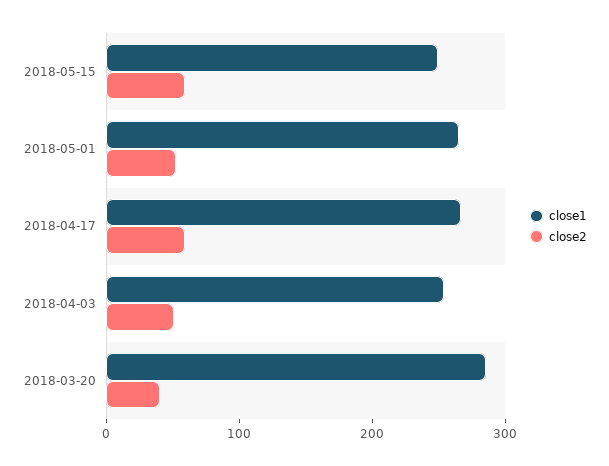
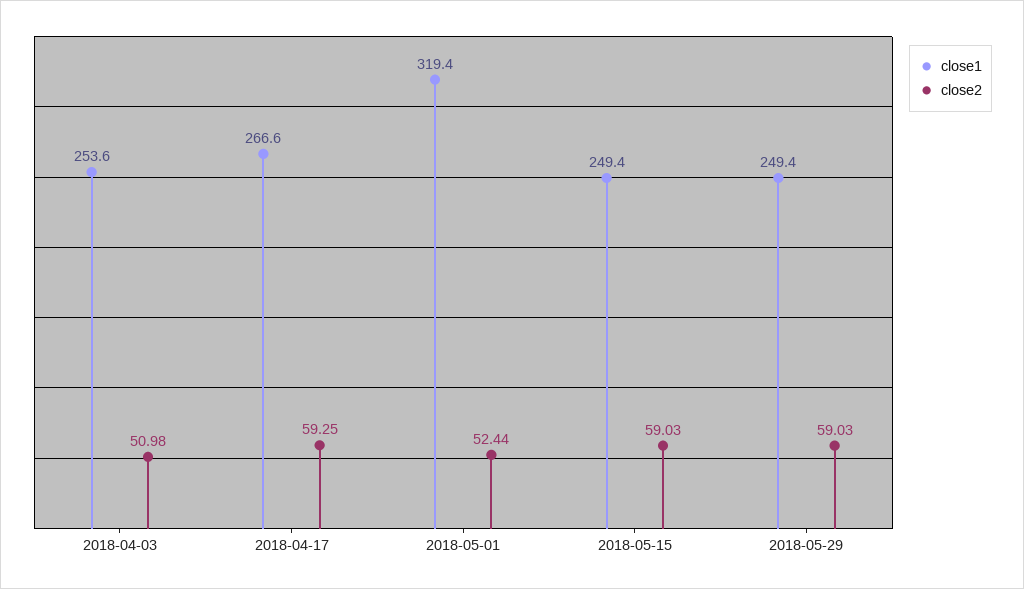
close1, 2018-05-01: 260 -> 319.4
close1, 2018-03-20: 280 -> none
close2, 2018-03-20: 40 -> none
close1, 2018-05-29: none -> 249.4
close2, 2018-05-29: none -> 59.03

